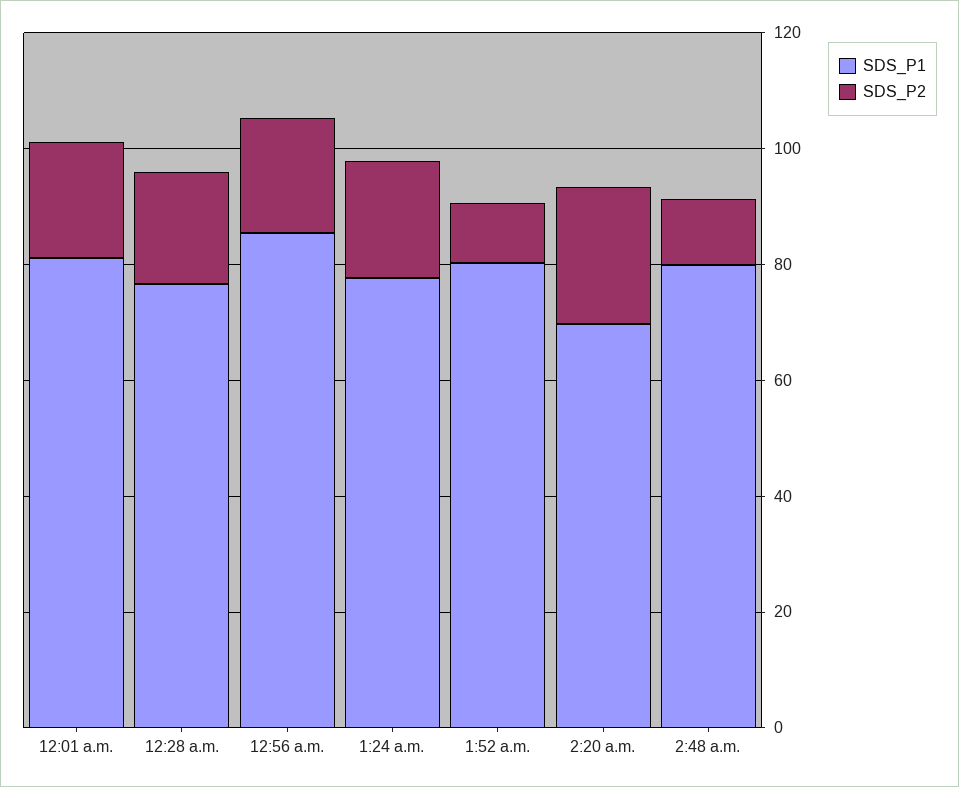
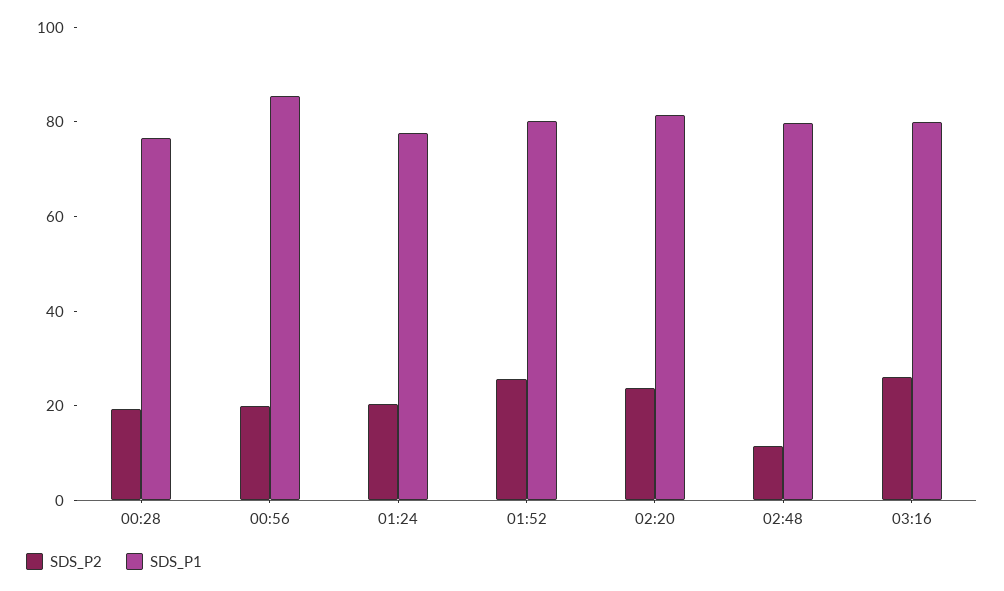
SDS_P1, 12:01 a.m.: 80 -> none
SDS_P2, 12:01 a.m.: 20 -> none
SDS_P2, 1:52 a.m.: 10 -> 25
SDS_P1, 2:20 a.m.: 70 -> 80
SDS_P2, 03:16: none -> 25
SDS_P1, 03:16: none -> 80

